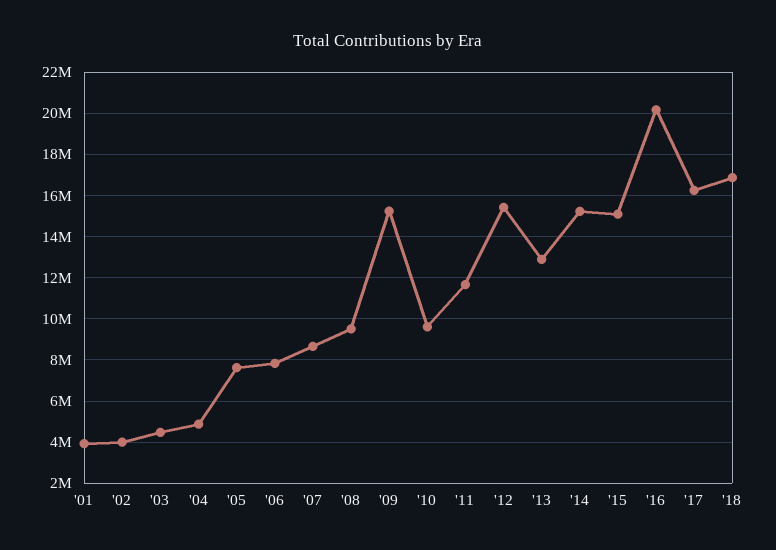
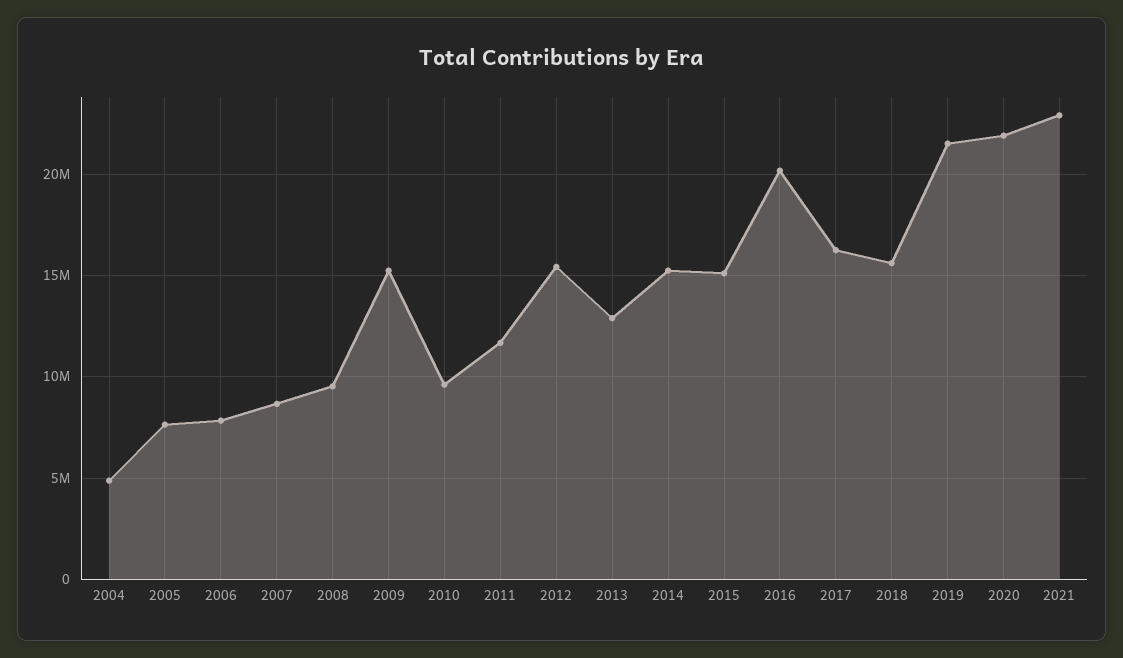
'01: 4000000 -> none
'02: 4000000 -> none
'03: 4500000 -> none
'18: 17000000 -> 15500000
2019: none -> 21500000
2020: none -> 22000000
2021: none -> 23000000

